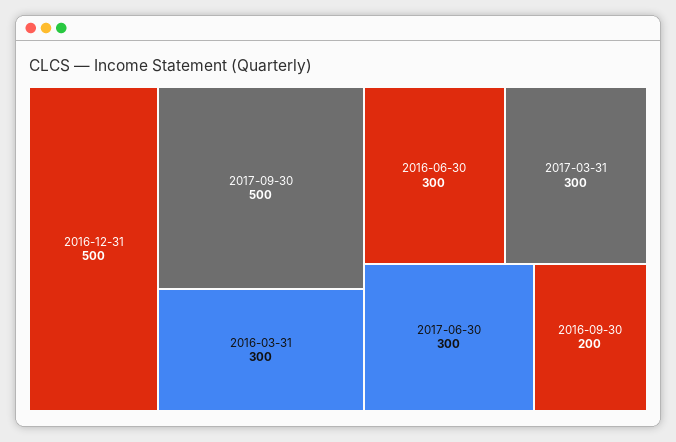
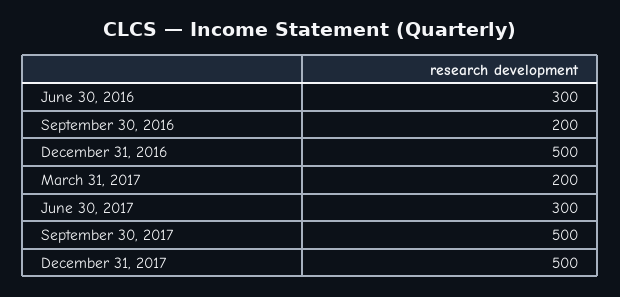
2016-03-31: 300 -> none
2017-03-31: 300 -> 200
December 31, 2017: none -> 500

